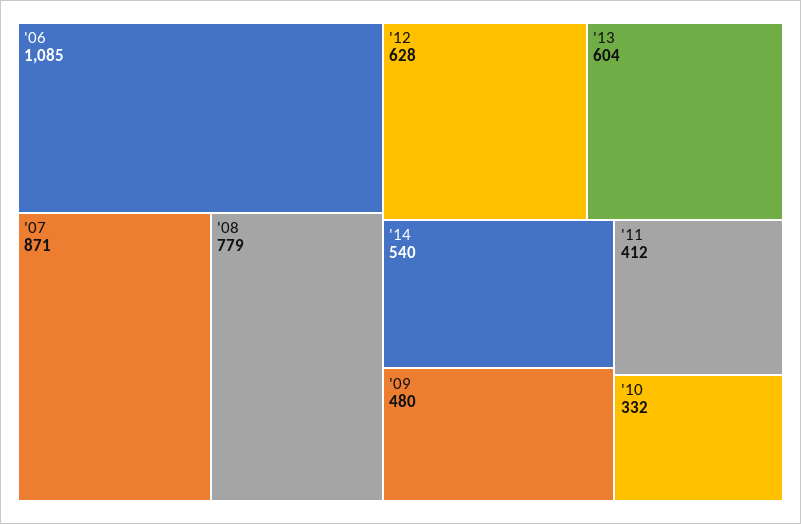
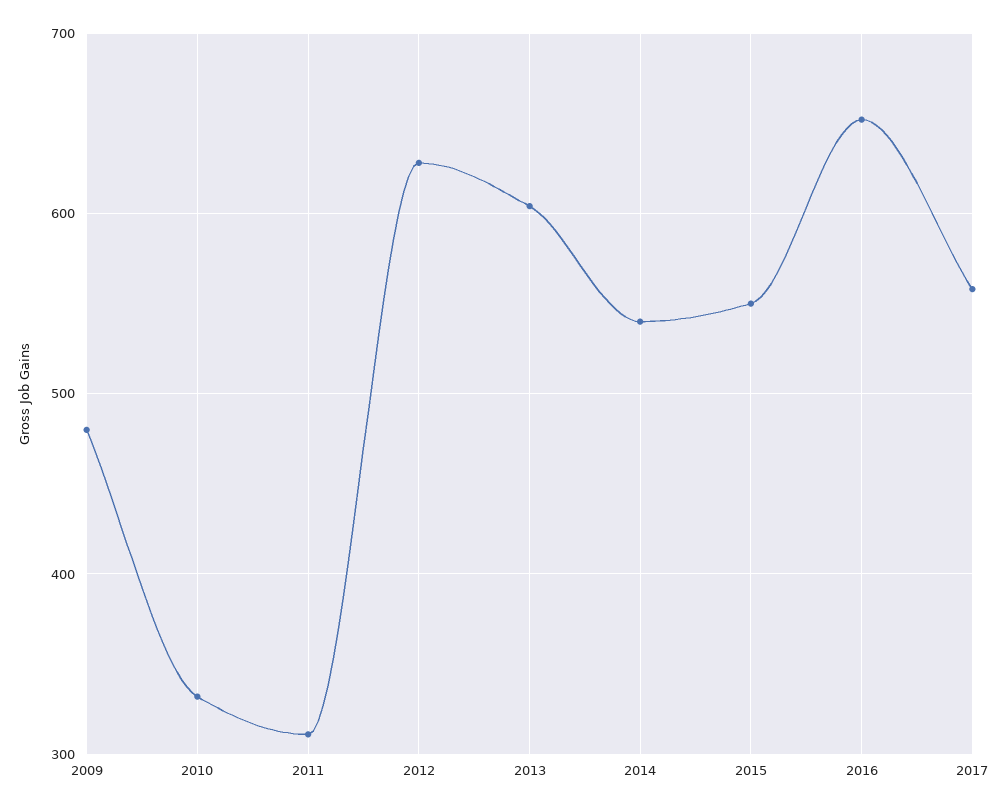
'06: 1085 -> none
'07: 871 -> none
'08: 779 -> none
'11: 412 -> 310
2015: none -> 550
2016: none -> 650
2017: none -> 560

